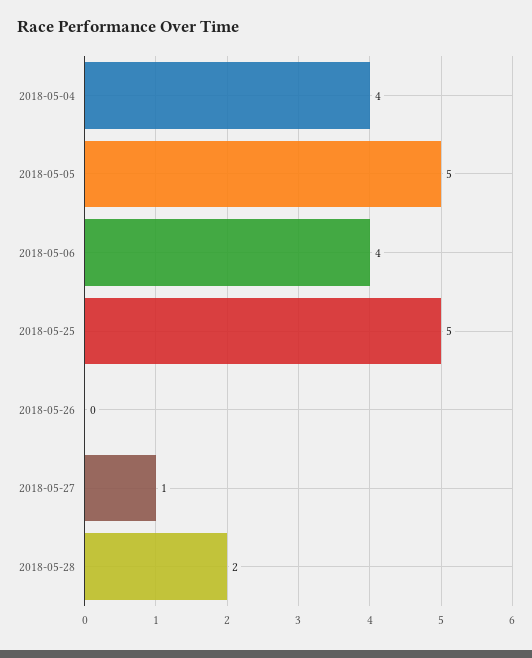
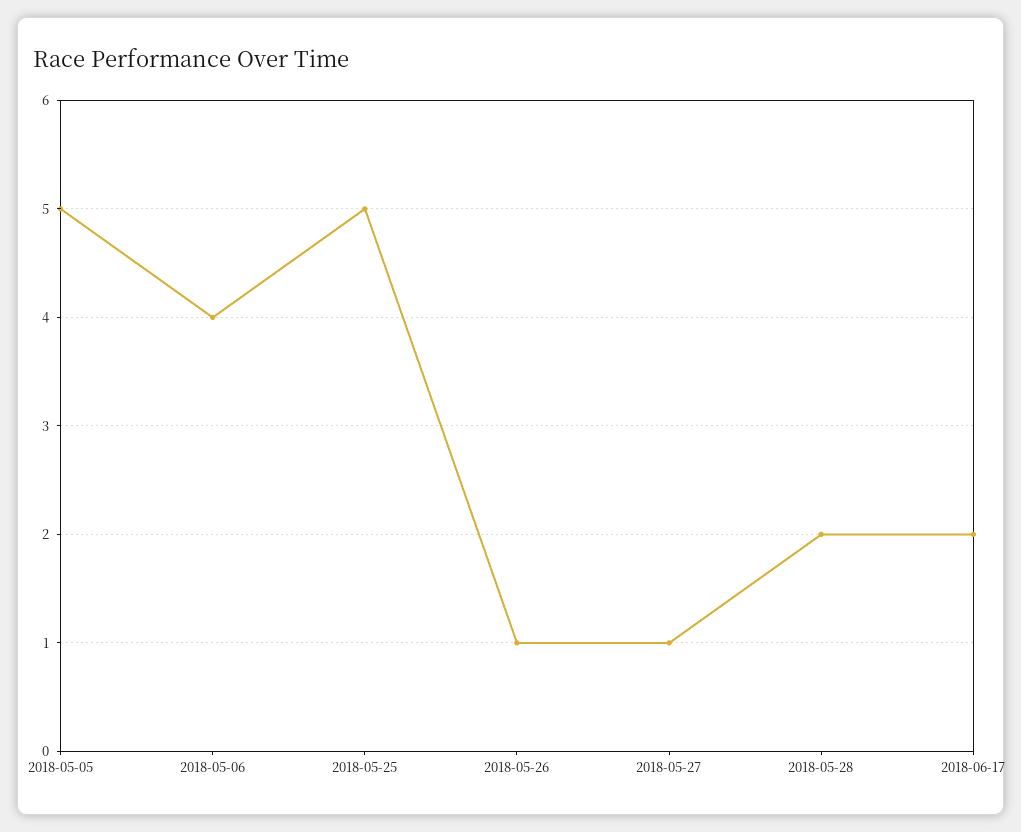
2018-05-04: 4 -> none
2018-05-26: 0 -> 1
2018-06-17: none -> 2

